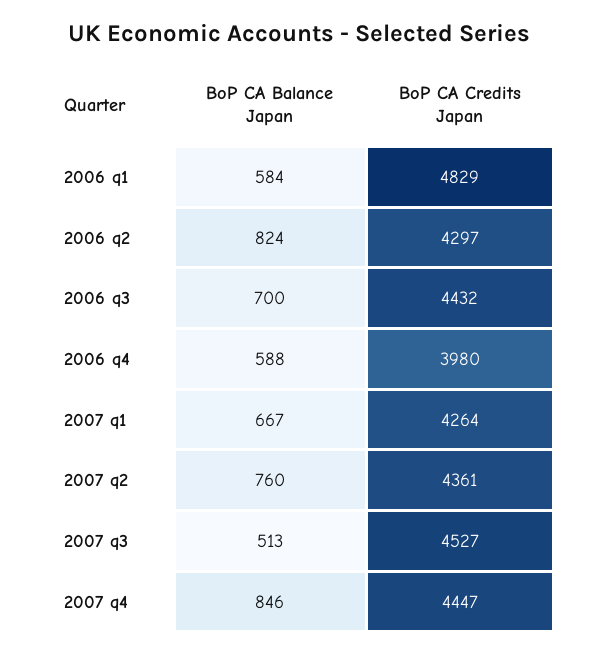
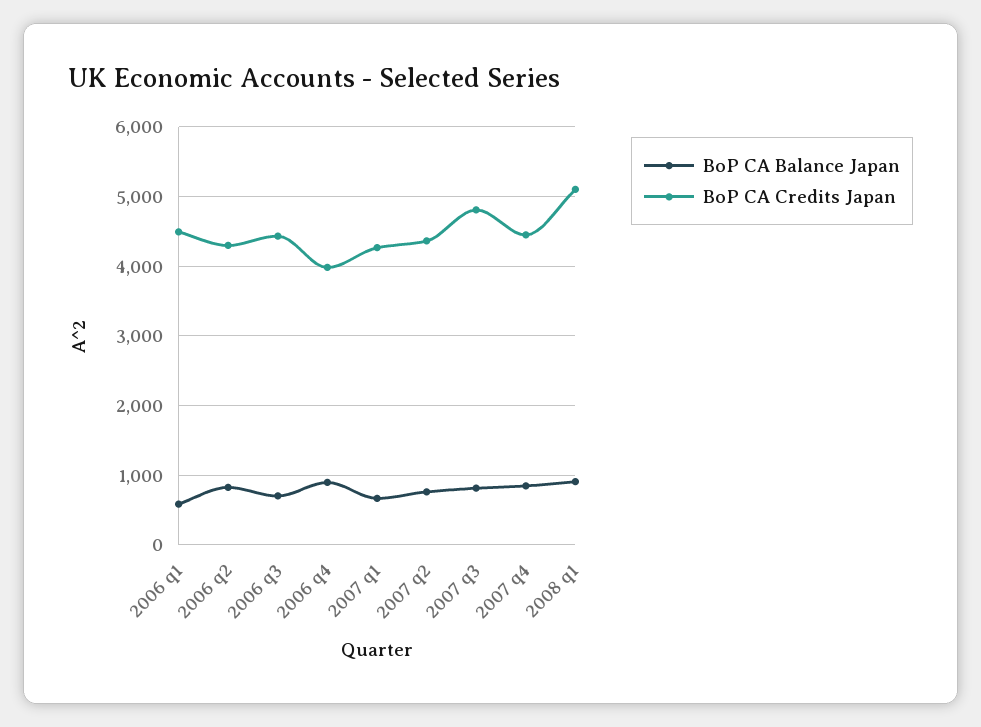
BoP CA Credits Japan, 2006 q1: 4829 -> 4500
BoP CA Balance Japan, 2006 q4: 588 -> 900
BoP CA Balance Japan, 2007 q3: 513 -> 800
BoP CA Credits Japan, 2007 q3: 4527 -> 4800
BoP CA Balance Japan, 2008 q1: none -> 900
BoP CA Credits Japan, 2008 q1: none -> 5100

